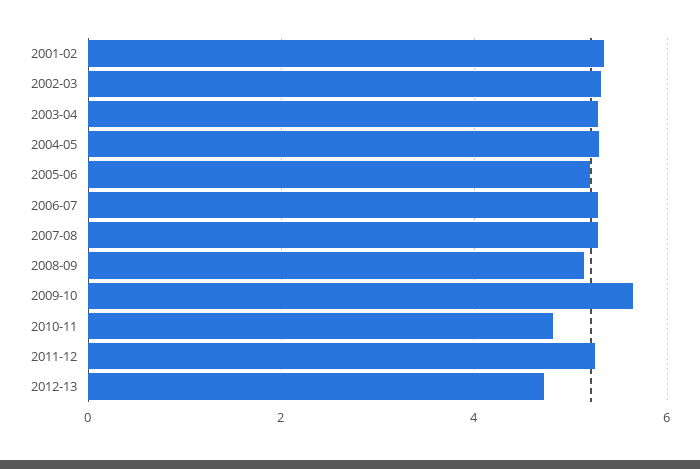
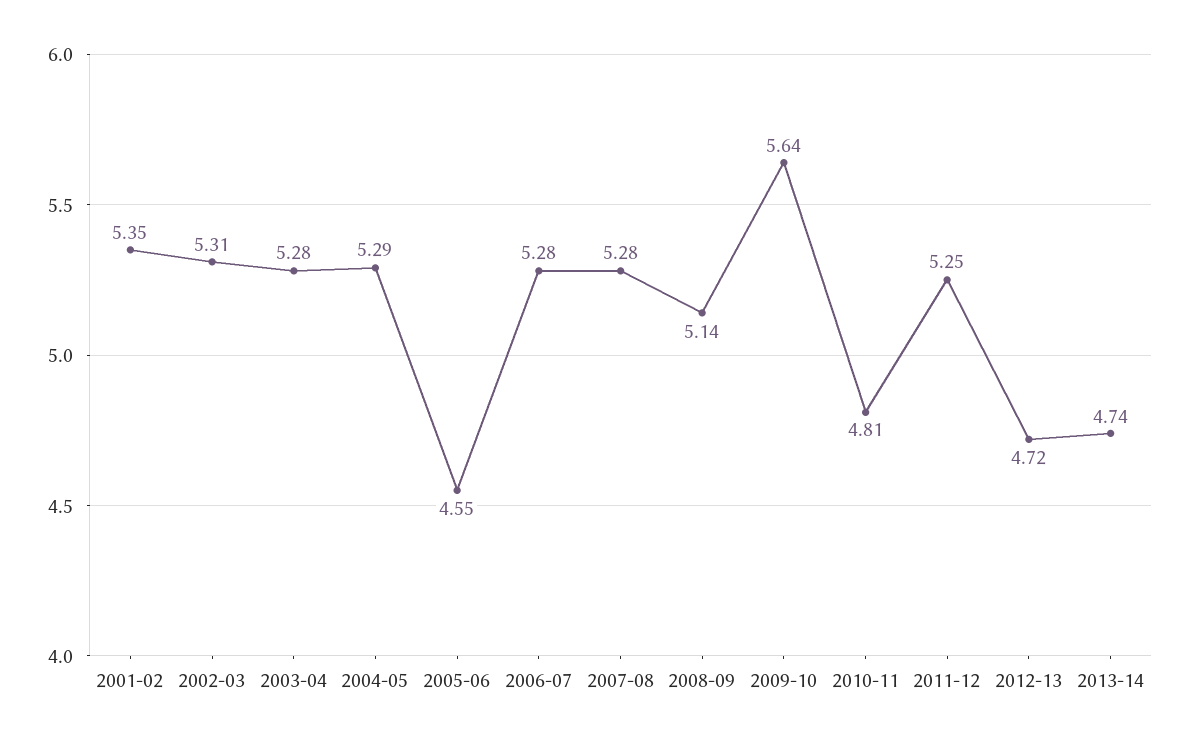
2005-06: 5.2 -> 4.55
2013-14: none -> 4.74

